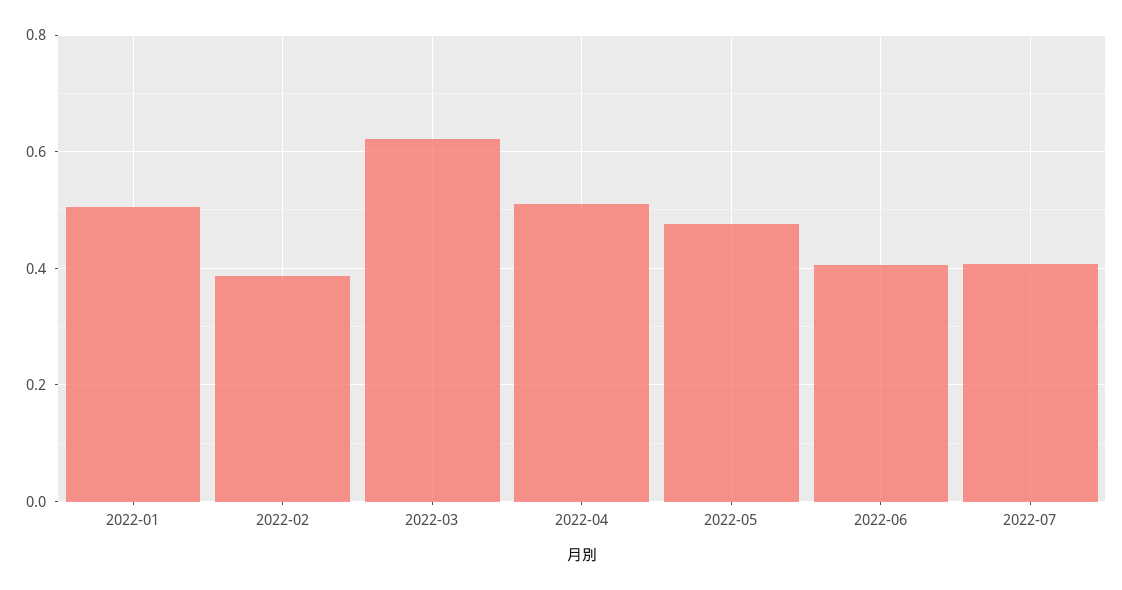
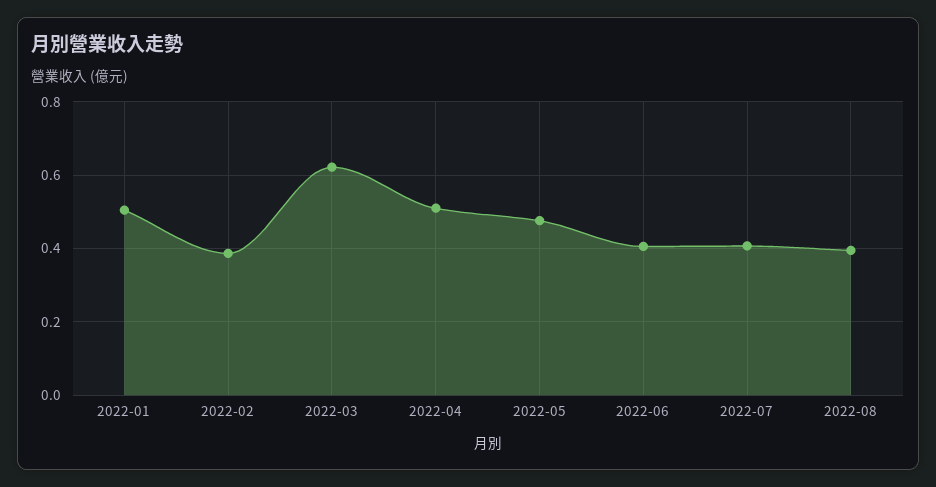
2022-08: none -> 0.4

